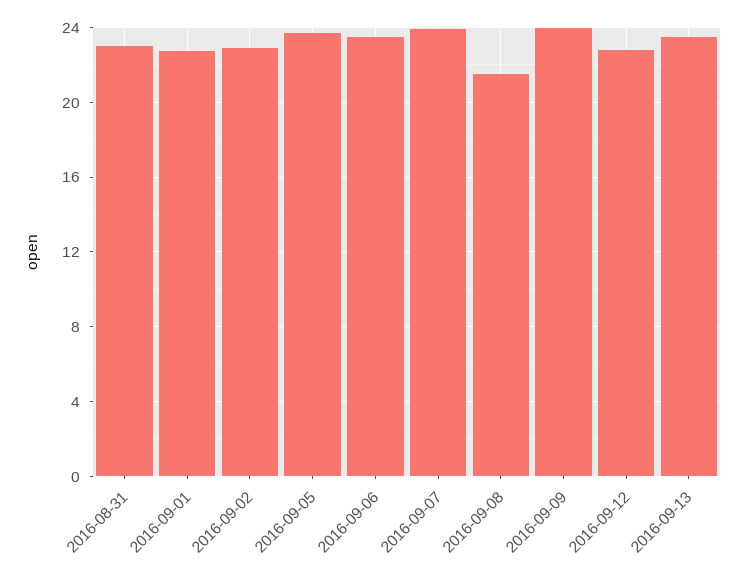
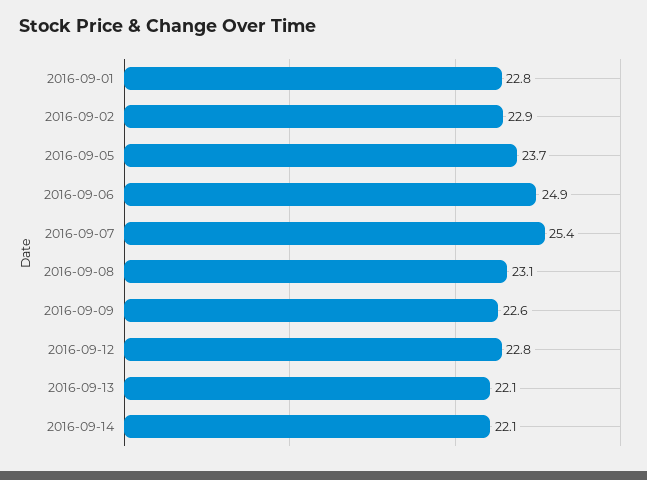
2016-08-31: 23 -> none
2016-09-06: 23.5 -> 24.9
2016-09-07: 24 -> 25.4
2016-09-08: 21.5 -> 23.1
2016-09-09: 24 -> 22.6
2016-09-13: 23.5 -> 22.1
2016-09-14: none -> 22.1

